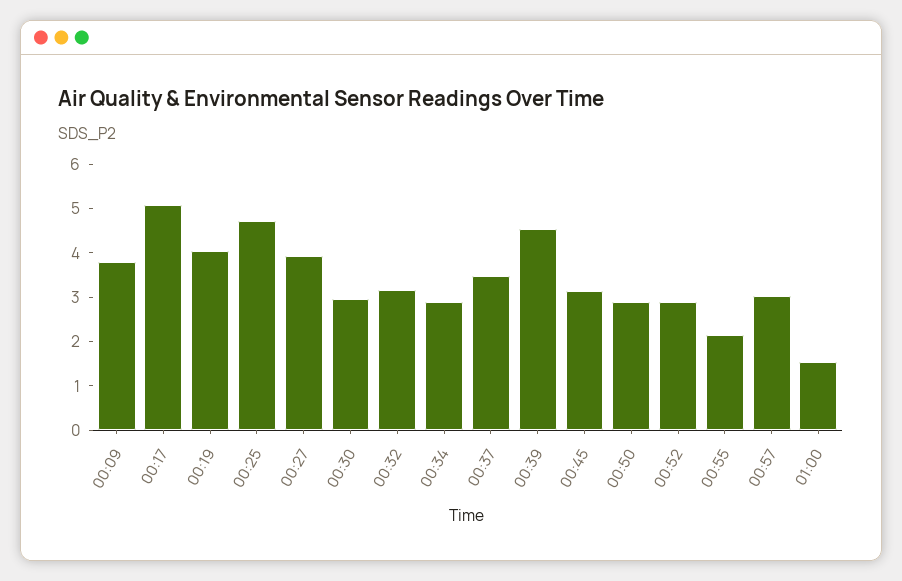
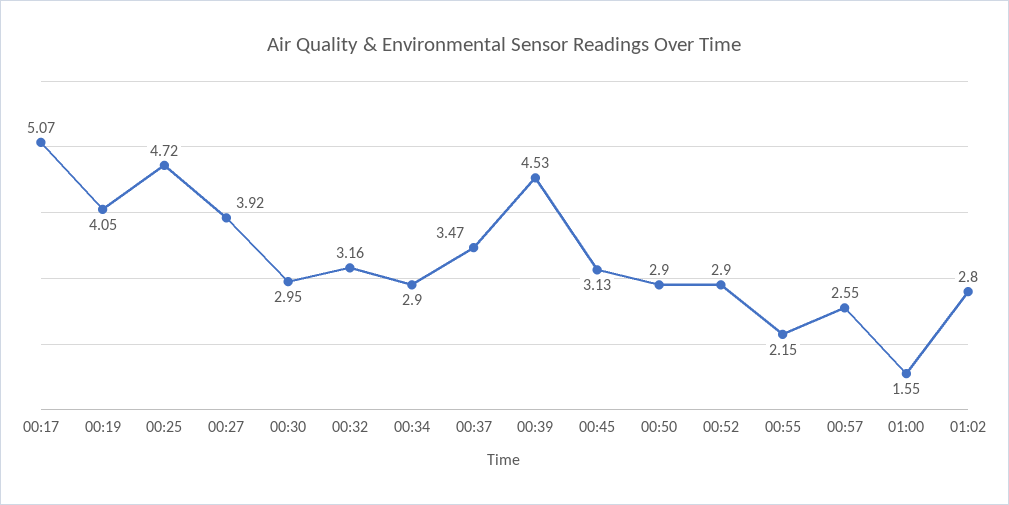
00:09: 3.8 -> none
00:57: 3 -> 2.55
01:02: none -> 2.8

